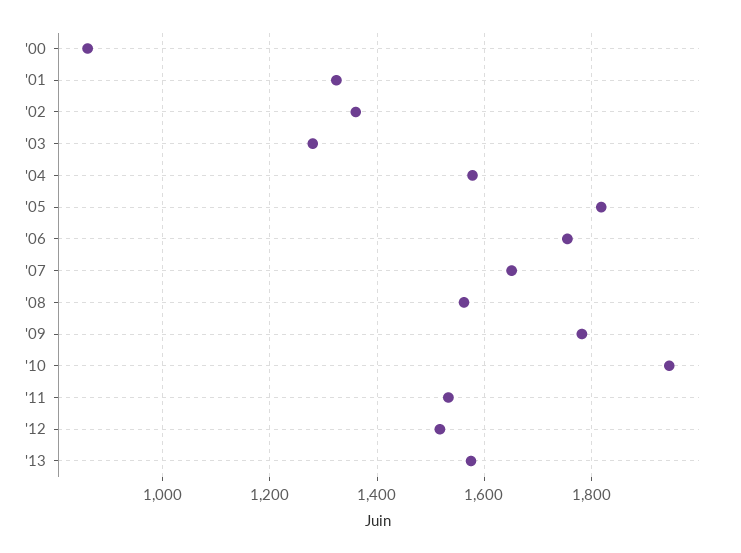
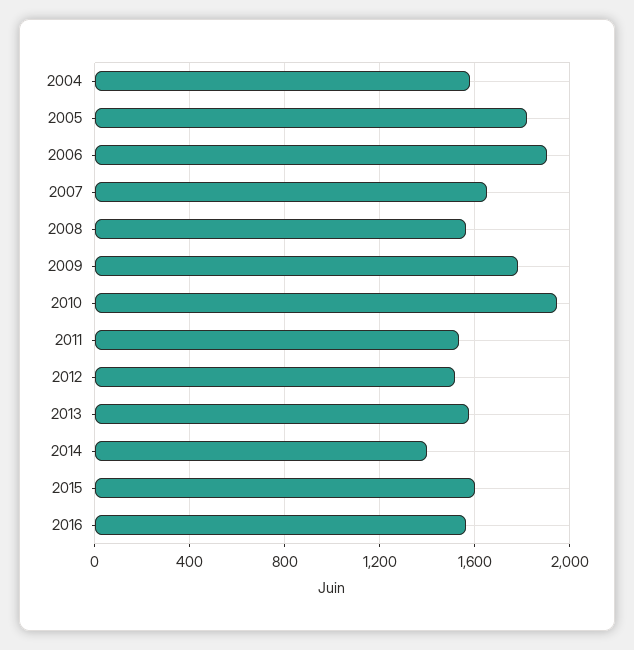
'00: 860 -> none
'01: 1320 -> none
'02: 1360 -> none
'03: 1280 -> none
'06: 1760 -> 1900
2014: none -> 1400
2015: none -> 1600
2016: none -> 1550

